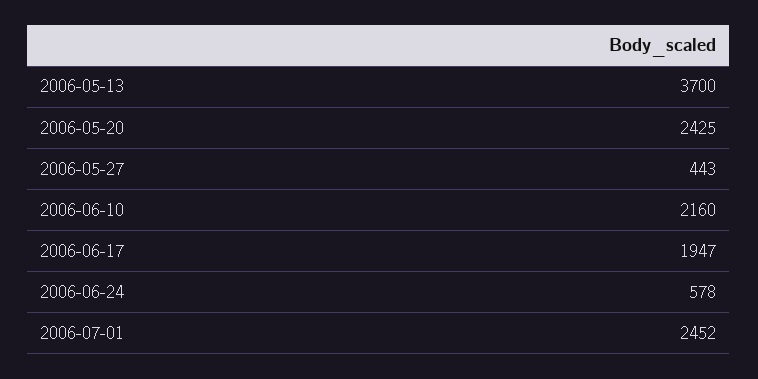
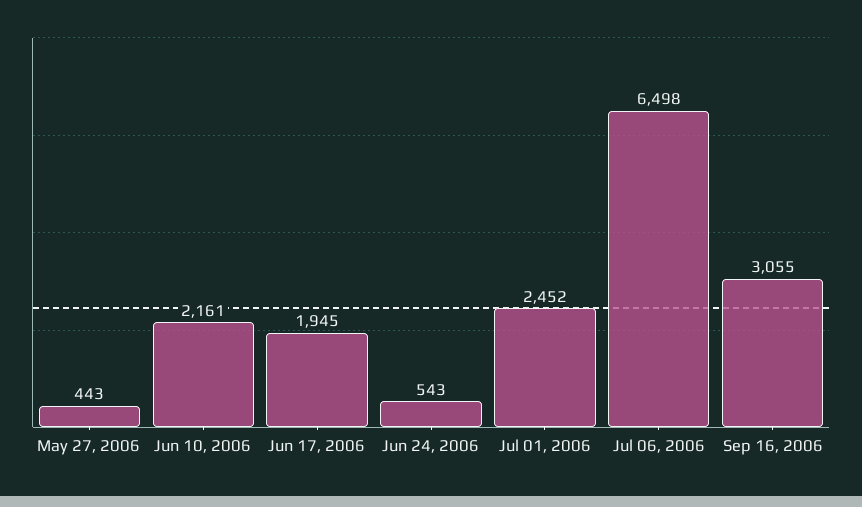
2006-05-13: 3700 -> none
2006-05-20: 2425 -> none
2006-06-10: 2160 -> 2161
2006-06-17: 1947 -> 1945
2006-06-24: 578 -> 543
Jul 06, 2006: none -> 6498
Sep 16, 2006: none -> 3055

